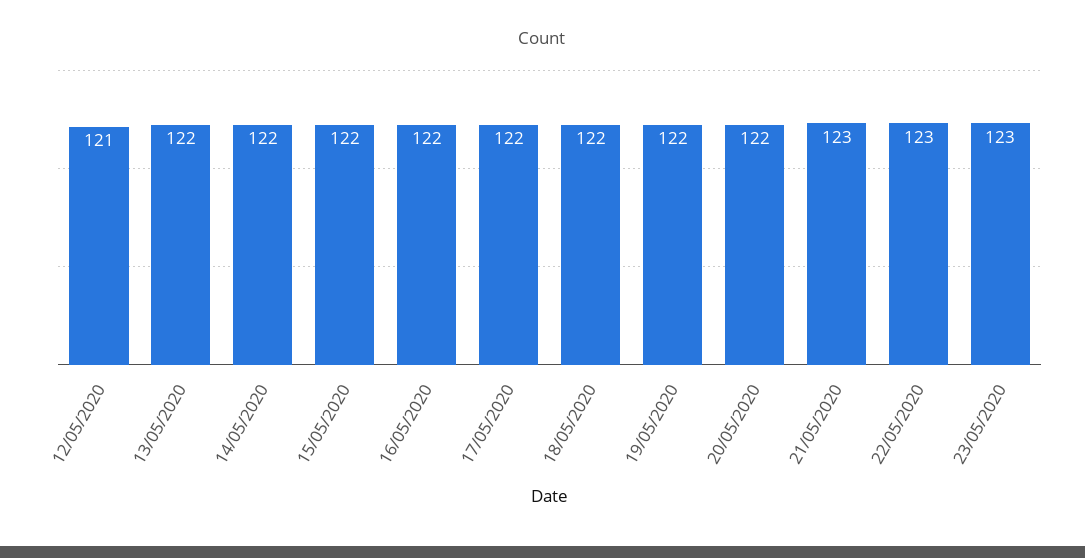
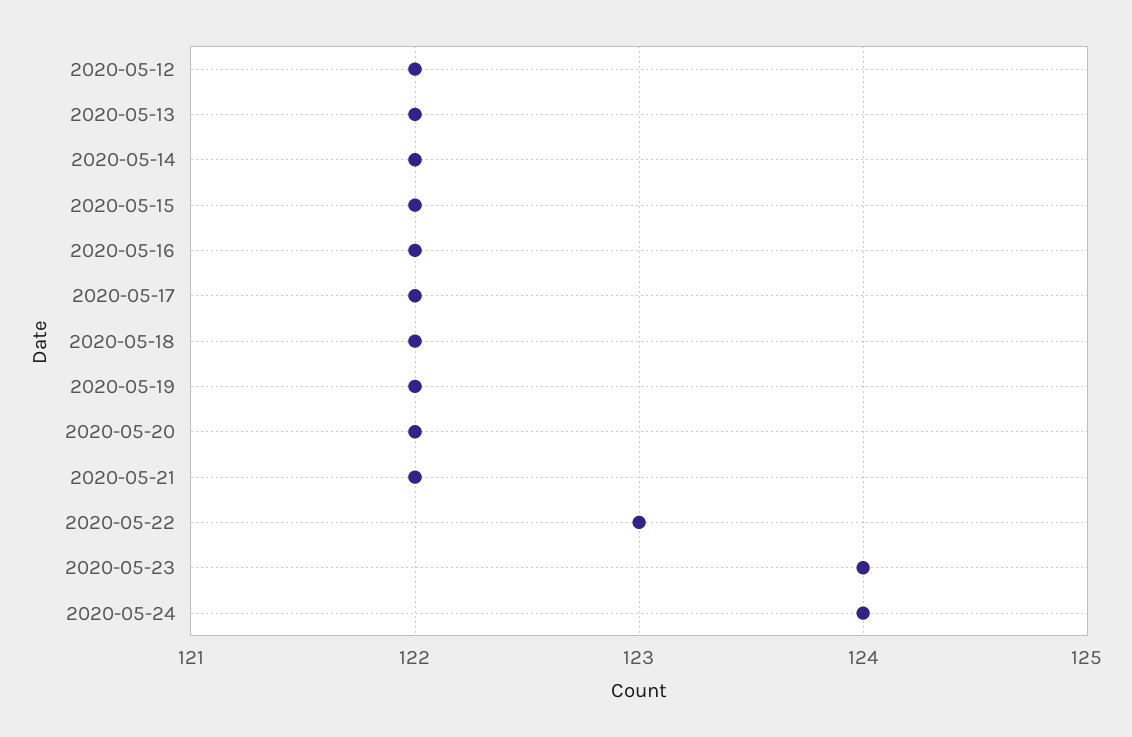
12/05/2020: 121 -> 122
21/05/2020: 123 -> 122
23/05/2020: 123 -> 124
2020-05-24: none -> 124

